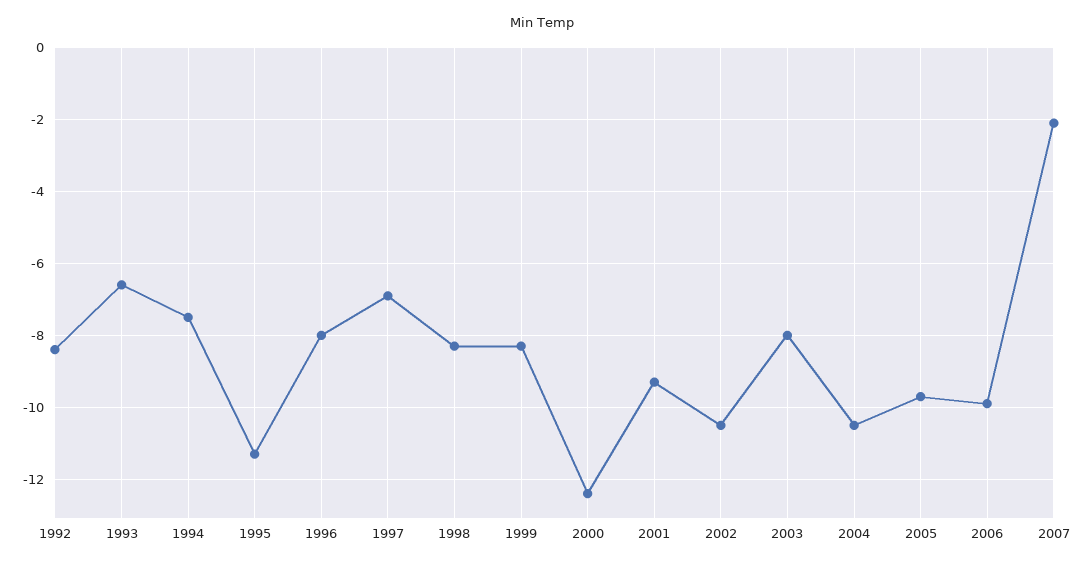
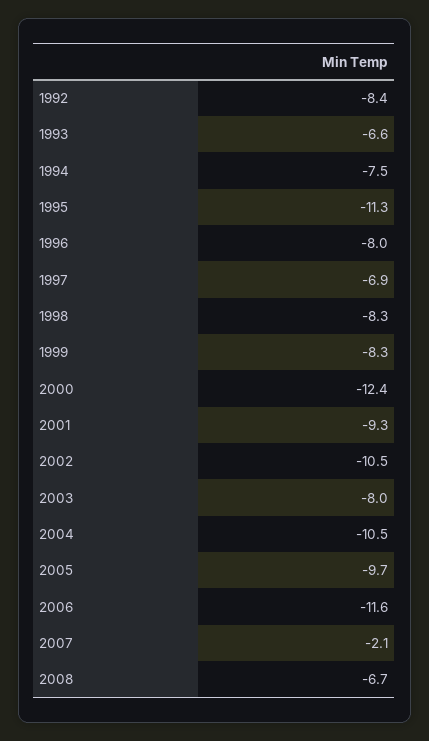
2006: -10 -> -11.6
2008: none -> -6.7

